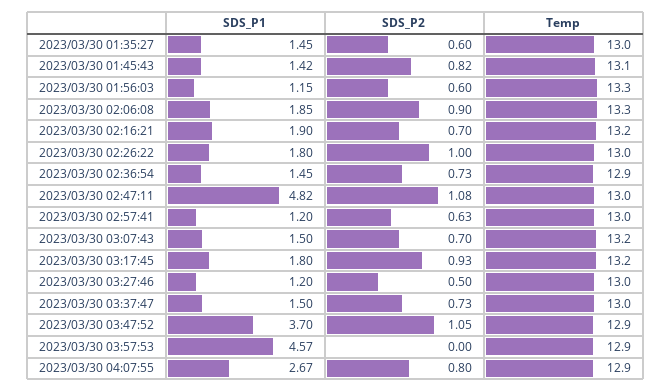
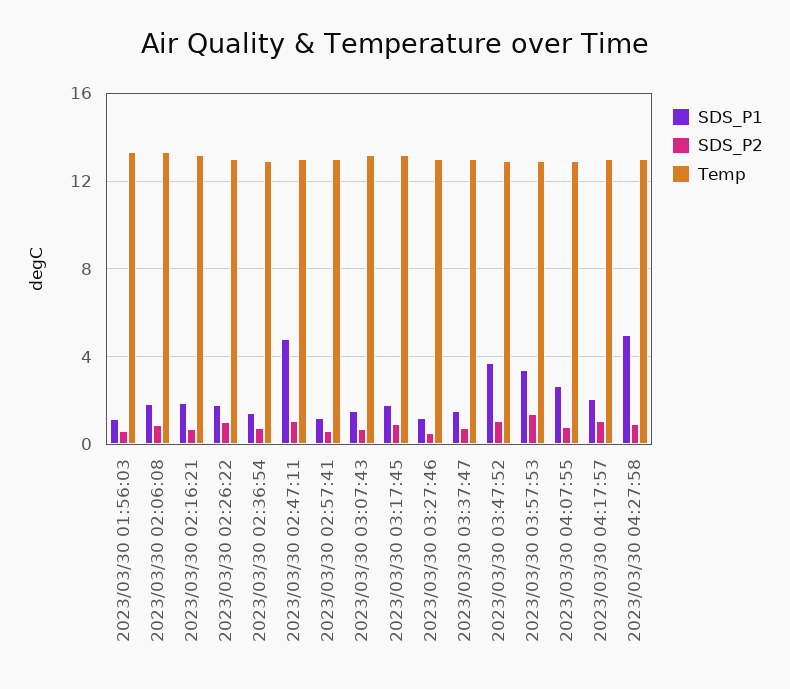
SDS_P1, 2023/03/30 01:35:27: 1.45 -> none
SDS_P2, 2023/03/30 01:35:27: 0.6 -> none
Temp, 2023/03/30 01:35:27: 13 -> none
SDS_P1, 2023/03/30 01:45:43: 1.42 -> none
SDS_P2, 2023/03/30 01:45:43: 0.82 -> none
Temp, 2023/03/30 01:45:43: 13.1 -> none
SDS_P1, 2023/03/30 03:57:53: 4.57 -> 3.5
SDS_P2, 2023/03/30 03:57:53: 0 -> 1.5
SDS_P1, 2023/03/30 04:17:57: none -> 2
SDS_P2, 2023/03/30 04:17:57: none -> 1
Temp, 2023/03/30 04:17:57: none -> 13
SDS_P1, 2023/03/30 04:27:58: none -> 5
SDS_P2, 2023/03/30 04:27:58: none -> 1
Temp, 2023/03/30 04:27:58: none -> 13

